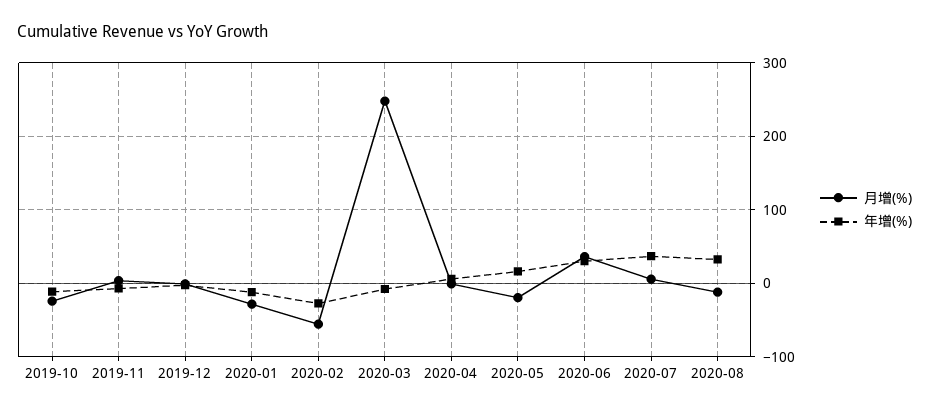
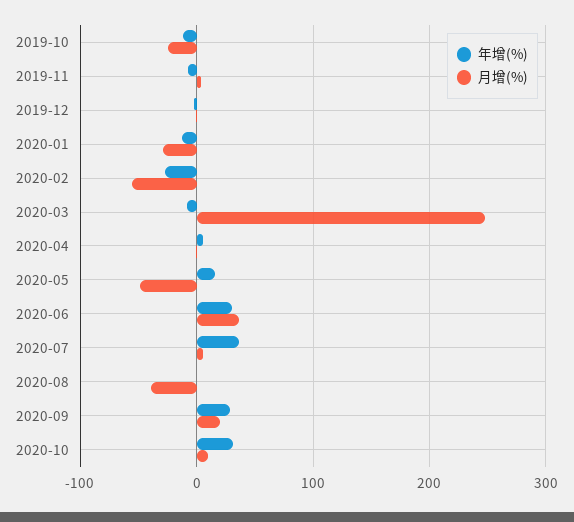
月增(%), 2020-05: -20 -> -50
月增(%), 2020-08: -10 -> -40
年增(%), 2020-08: 30 -> 0
年增(%), 2020-09: none -> 30
月增(%), 2020-09: none -> 20
年增(%), 2020-10: none -> 30
月增(%), 2020-10: none -> 10

